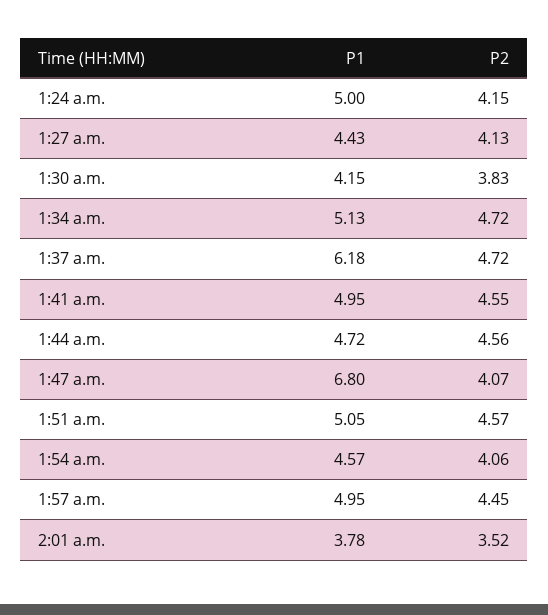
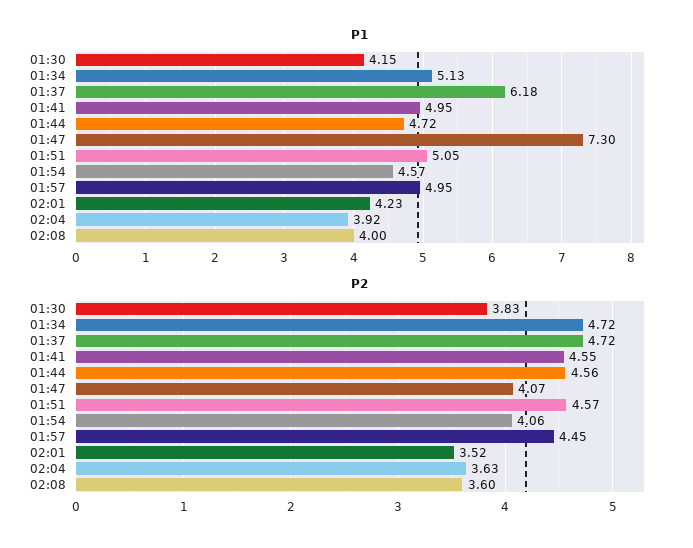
P1, 1:24 a.m.: 5 -> none
P2, 1:24 a.m.: 4.15 -> none
P1, 1:27 a.m.: 4.43 -> none
P2, 1:27 a.m.: 4.13 -> none
P1, 1:47 a.m.: 6.8 -> 7.3
P1, 2:01 a.m.: 3.78 -> 4.23
P1, 02:04: none -> 3.92
P1, 02:08: none -> 4
P2, 02:04: none -> 3.63
P2, 02:08: none -> 3.6

